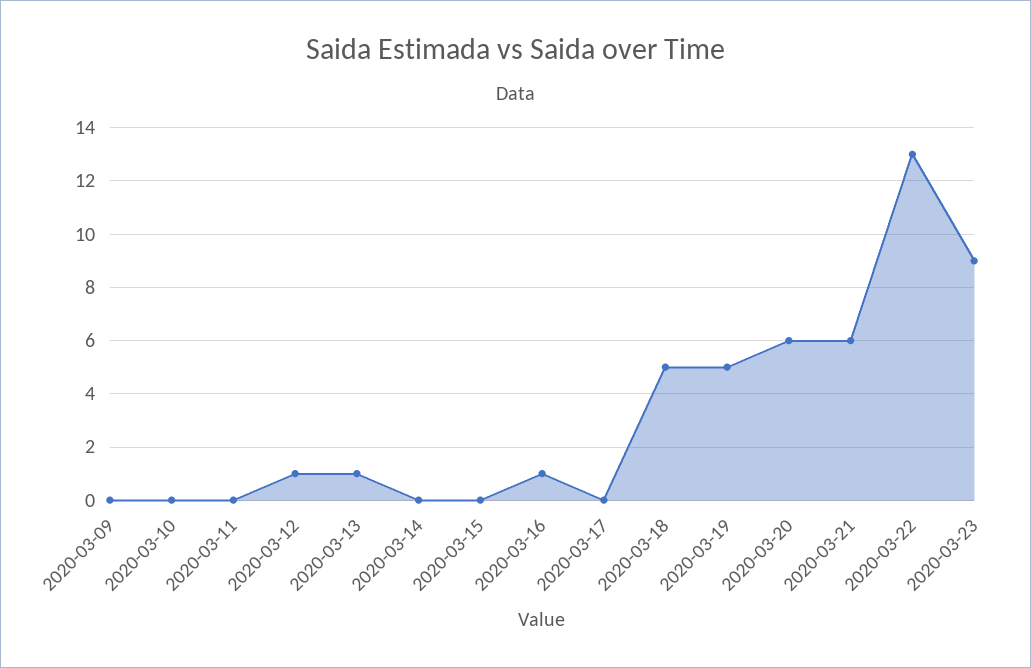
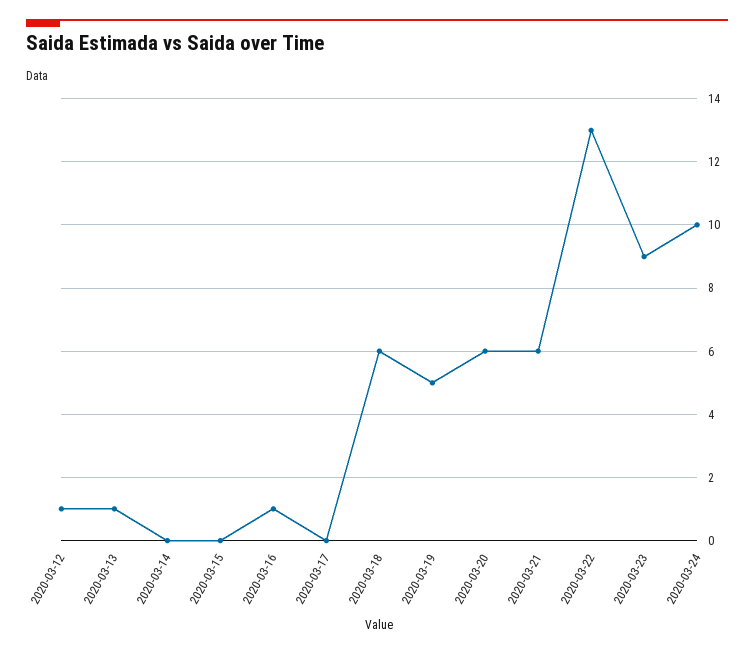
2020-03-09: 0 -> none
2020-03-10: 0 -> none
2020-03-11: 0 -> none
2020-03-18: 5 -> 6
2020-03-24: none -> 10

